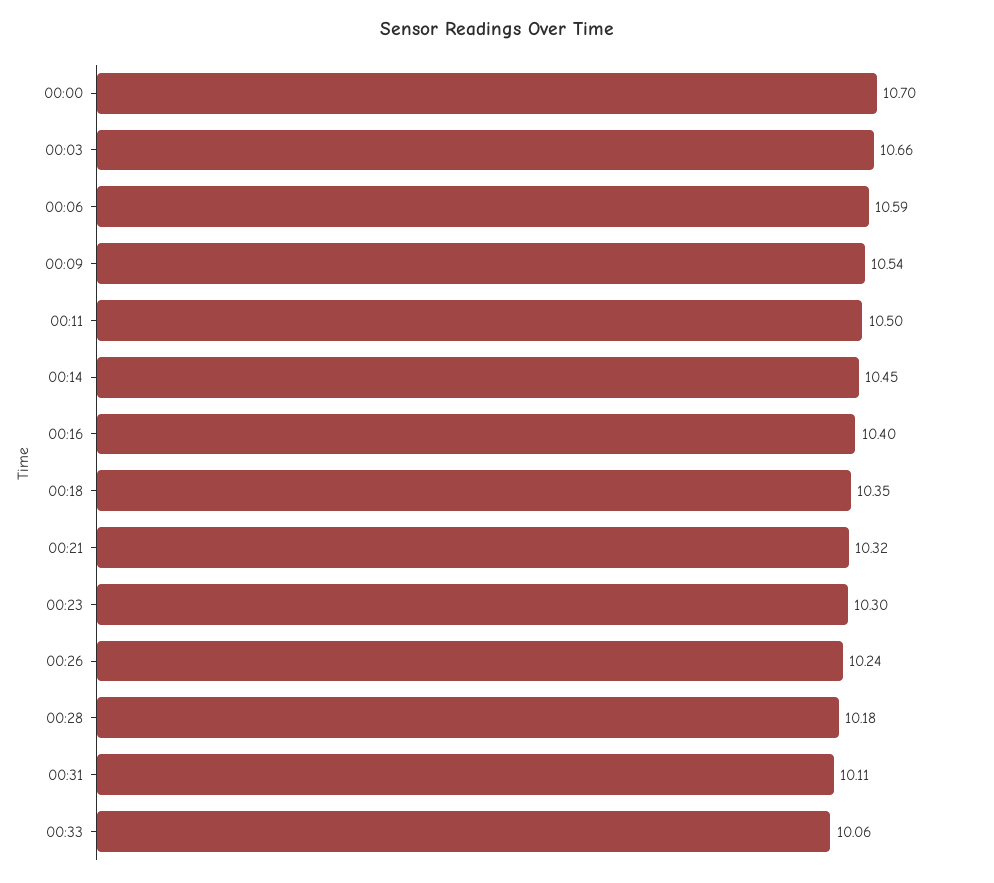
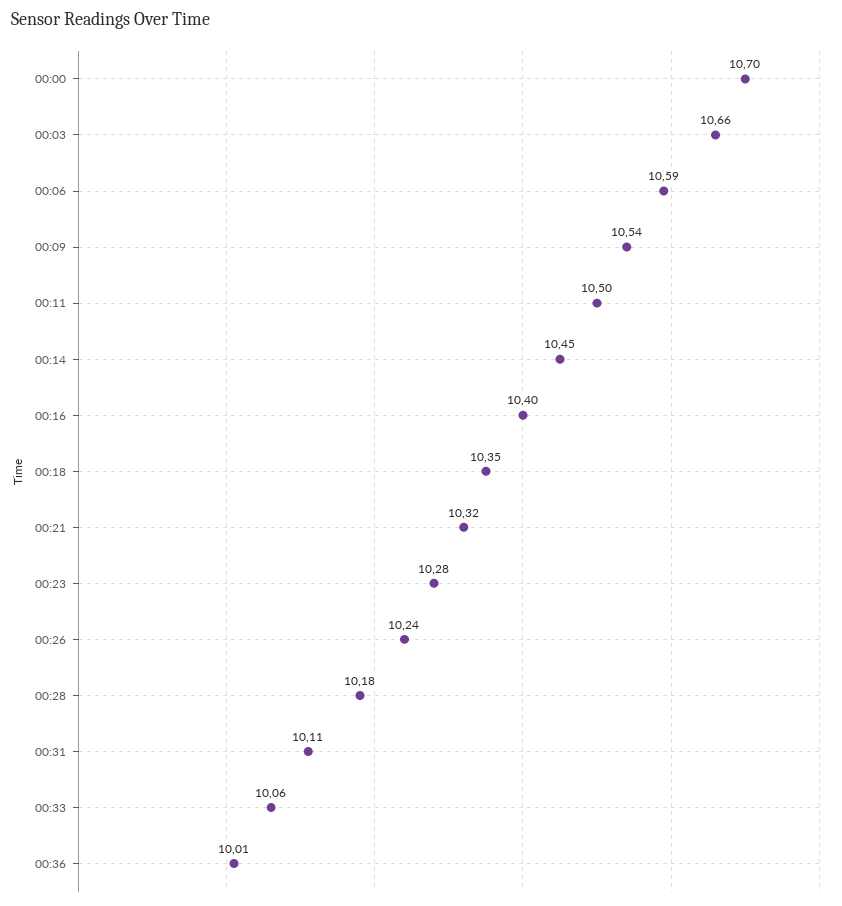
00:23: 10.3 -> 10.28
00:36: none -> 10.01

